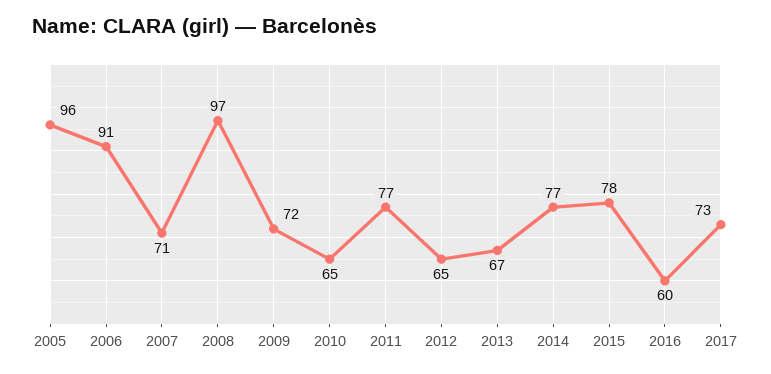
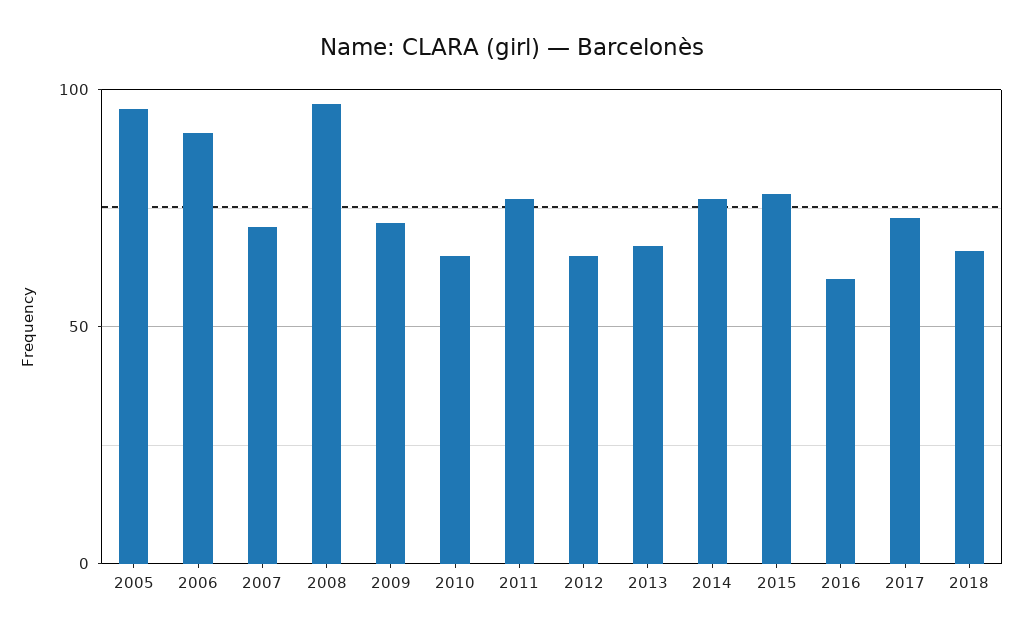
2018: none -> 65

